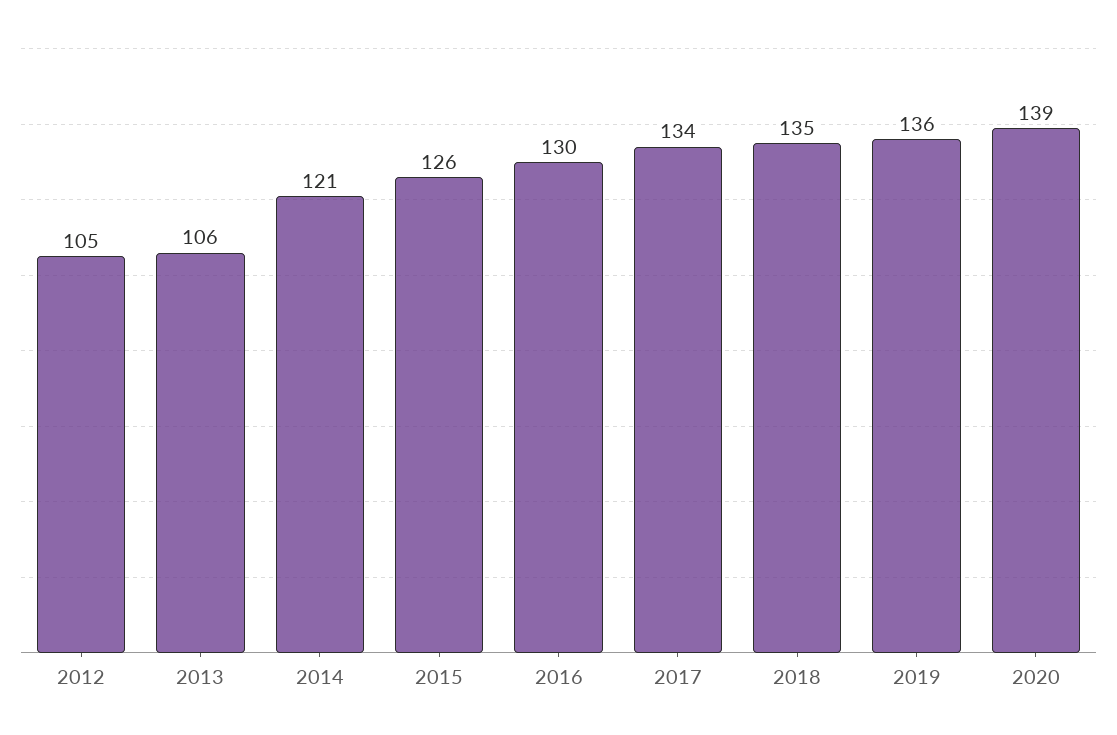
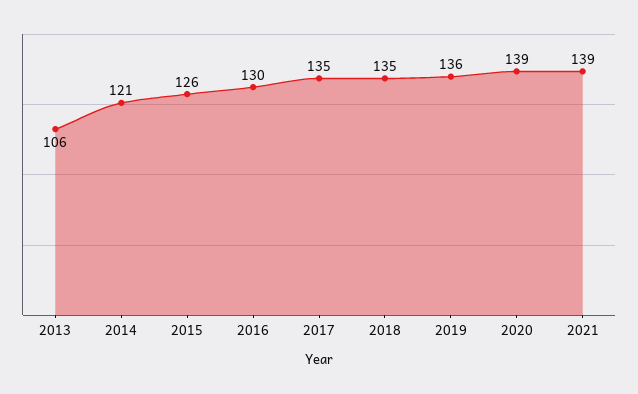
2012: 105 -> none
2017: 134 -> 135
2021: none -> 139

